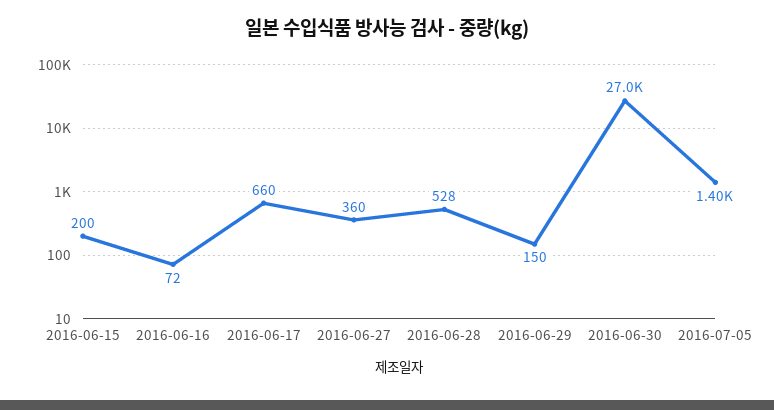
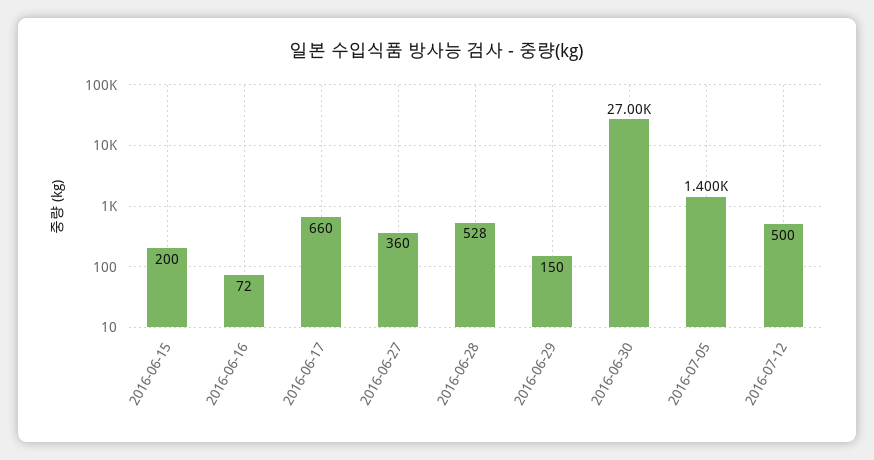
2016-07-12: none -> 500

